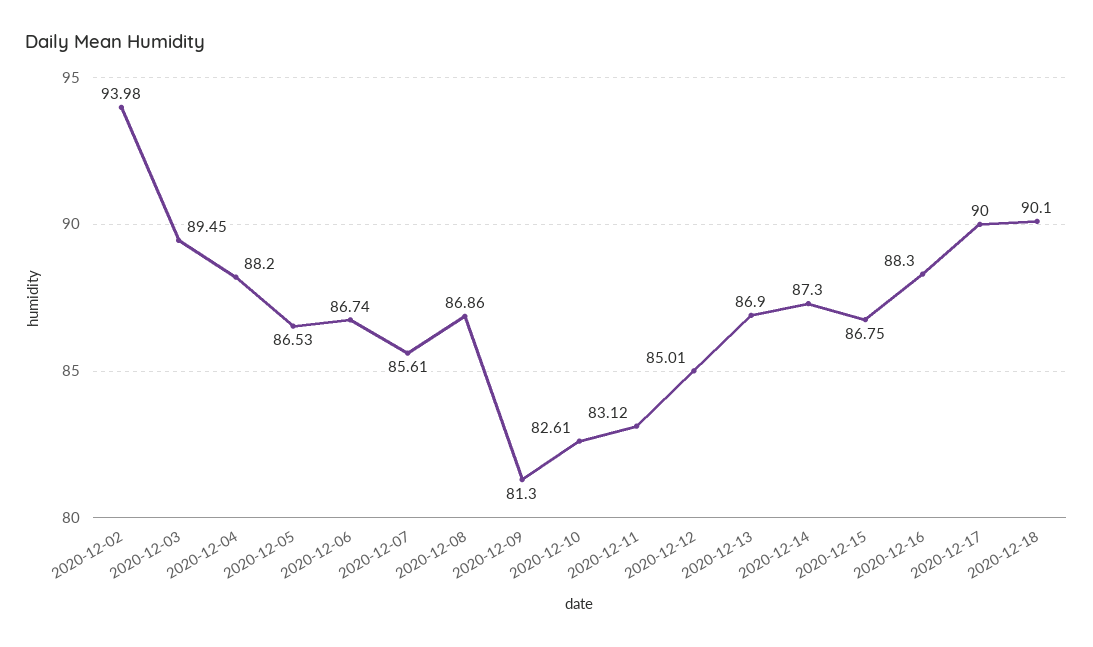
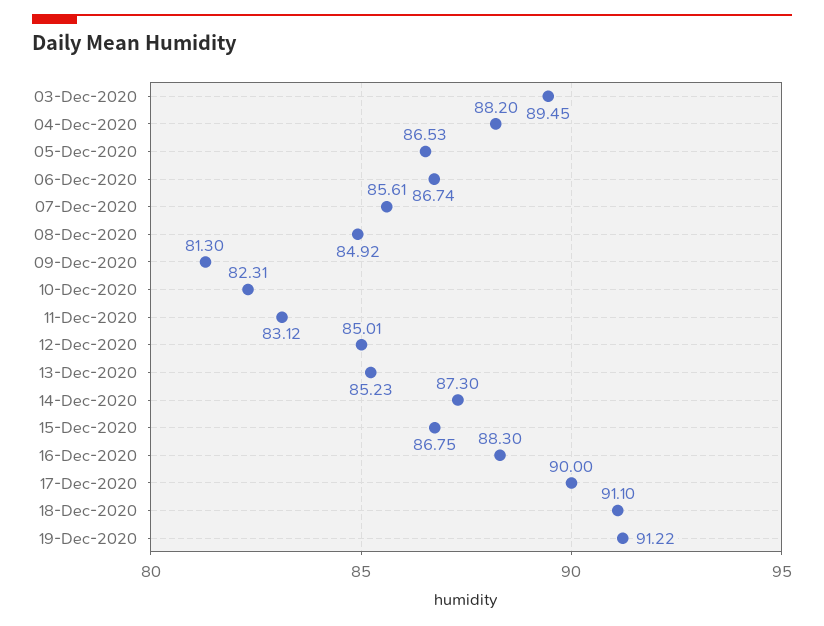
2020-12-02: 93.98 -> none
2020-12-08: 86.86 -> 84.92
2020-12-10: 82.61 -> 82.31
2020-12-13: 86.9 -> 85.23
2020-12-18: 90.1 -> 91.1
19-Dec-2020: none -> 91.22

